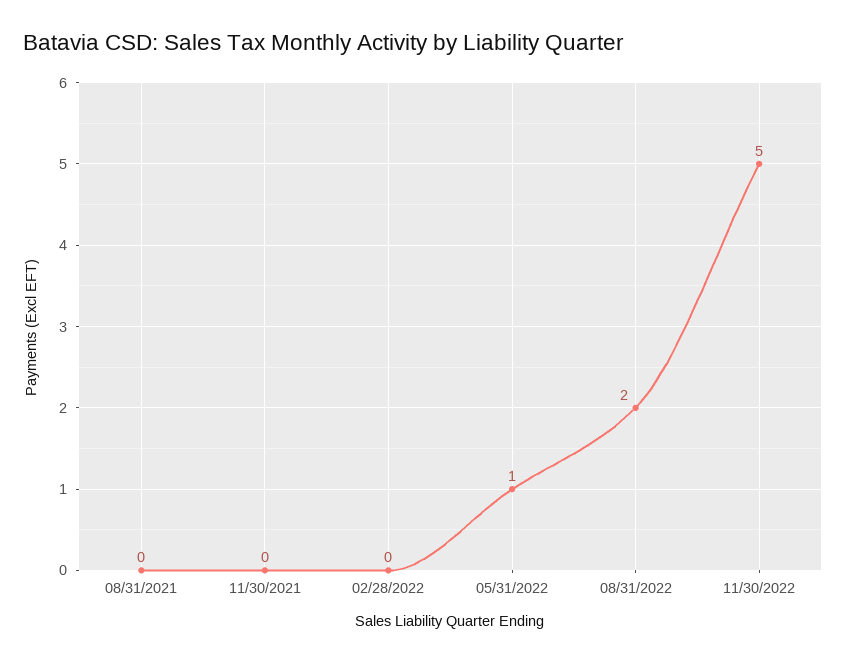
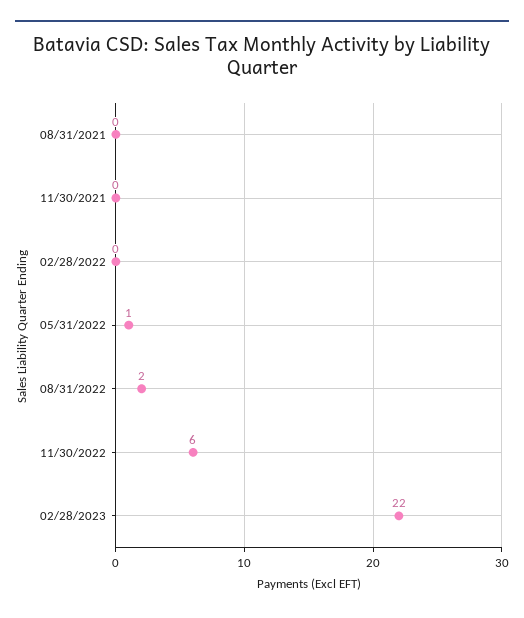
11/30/2022: 5 -> 6
02/28/2023: none -> 22

